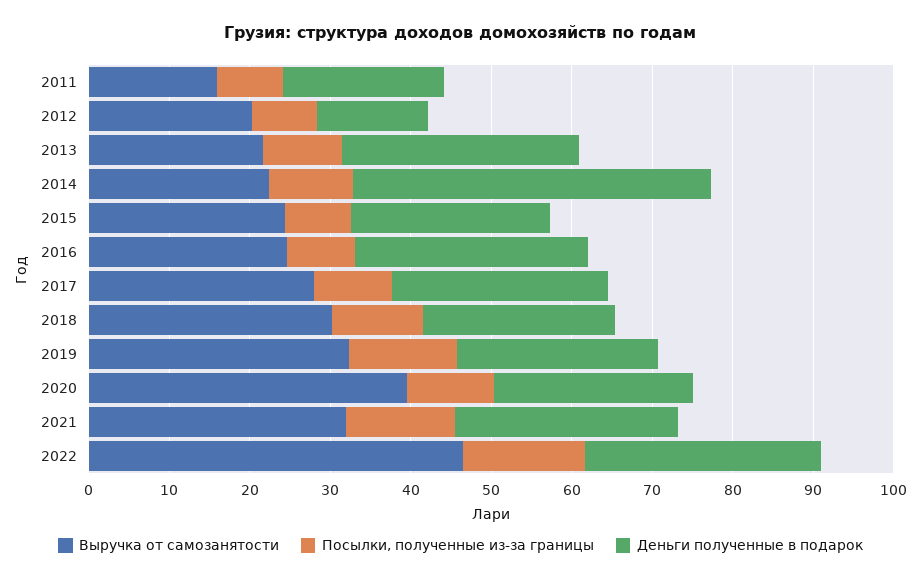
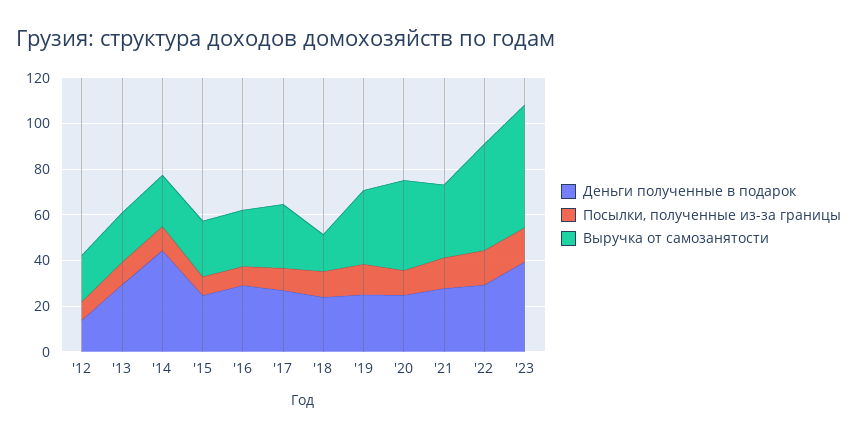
Выручка от самозанятости, 2011: 16 -> none
Посылки, полученные из-за границы, 2011: 8 -> none
Деньги полученные в подарок, 2011: 20 -> none
Выручка от самозанятости, 2018: 30 -> 15
Деньги полученные в подарок, '23: none -> 40
Посылки, полученные из-за границы, '23: none -> 15
Выручка от самозанятости, '23: none -> 55

